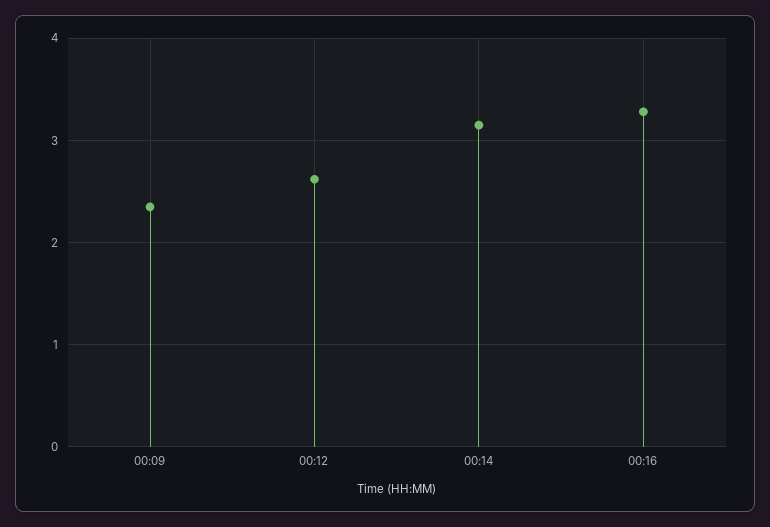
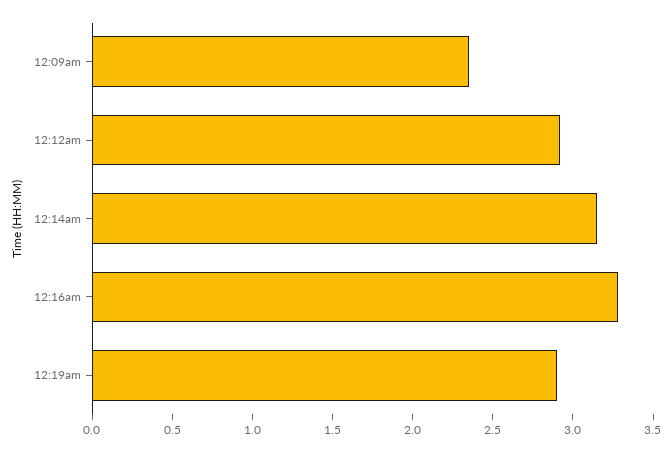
00:12: 2.6 -> 2.9
12:19am: none -> 2.9

